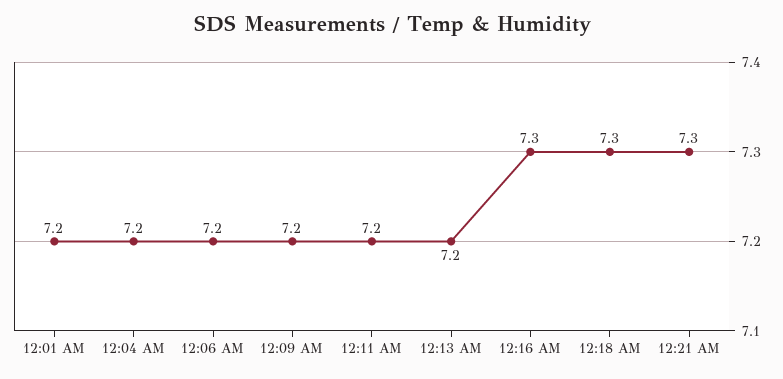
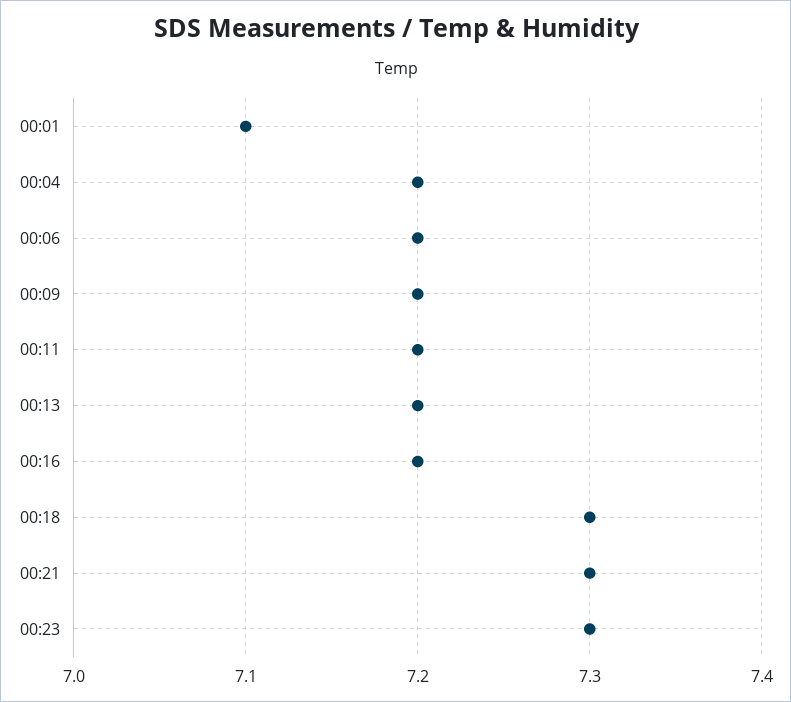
12:01 AM: 7.2 -> 7.1
12:16 AM: 7.3 -> 7.2
00:23: none -> 7.3

